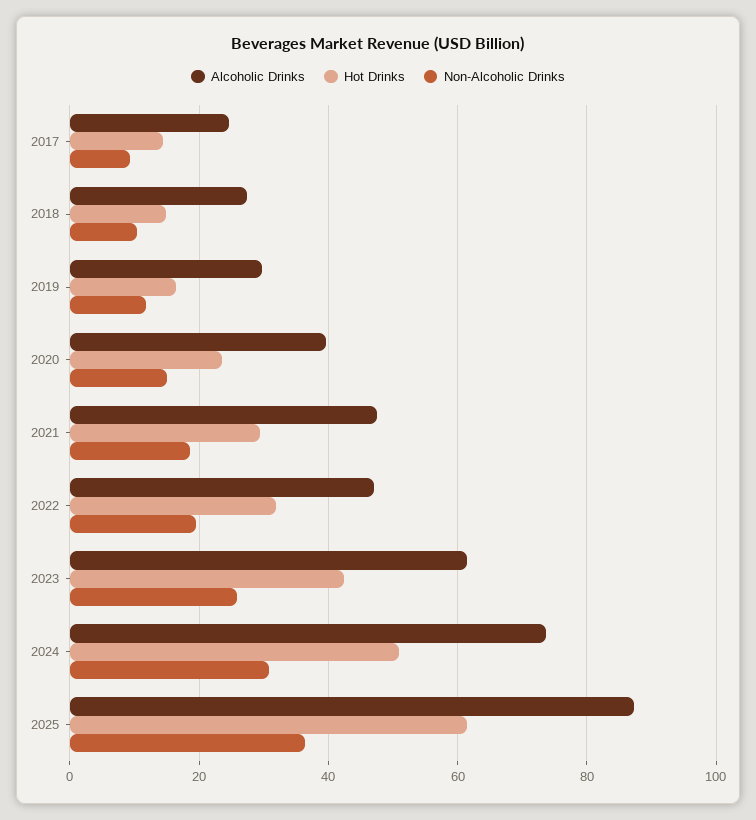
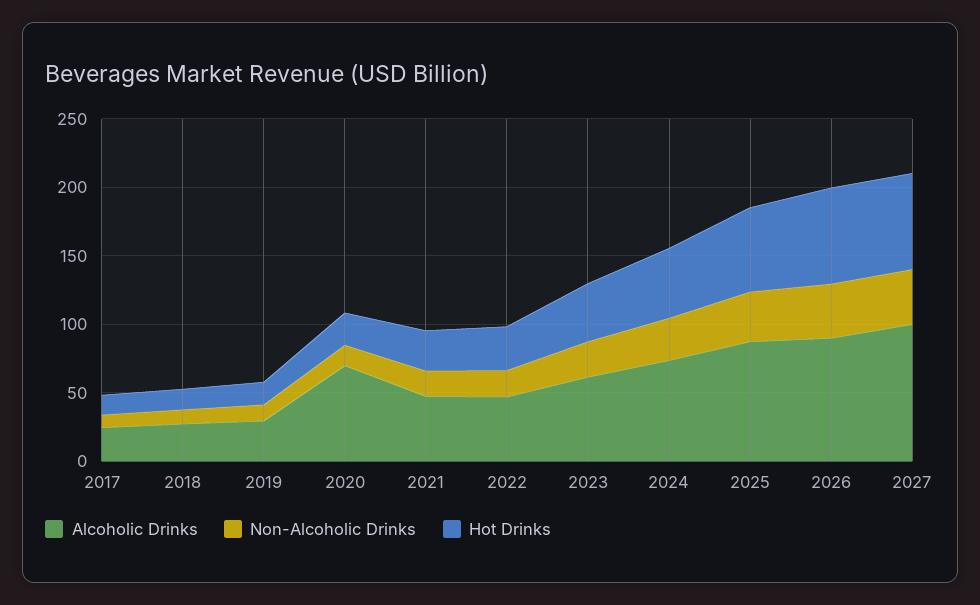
Alcoholic Drinks, 2020: 40 -> 70
Alcoholic Drinks, 2026: none -> 90
Non-Alcoholic Drinks, 2026: none -> 40
Hot Drinks, 2026: none -> 70
Alcoholic Drinks, 2027: none -> 100
Non-Alcoholic Drinks, 2027: none -> 40
Hot Drinks, 2027: none -> 70

